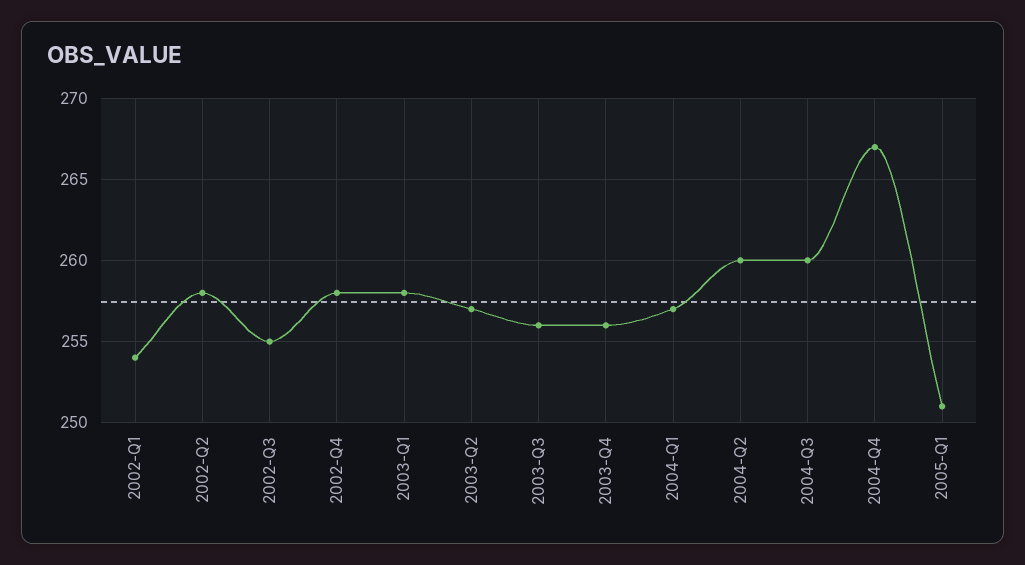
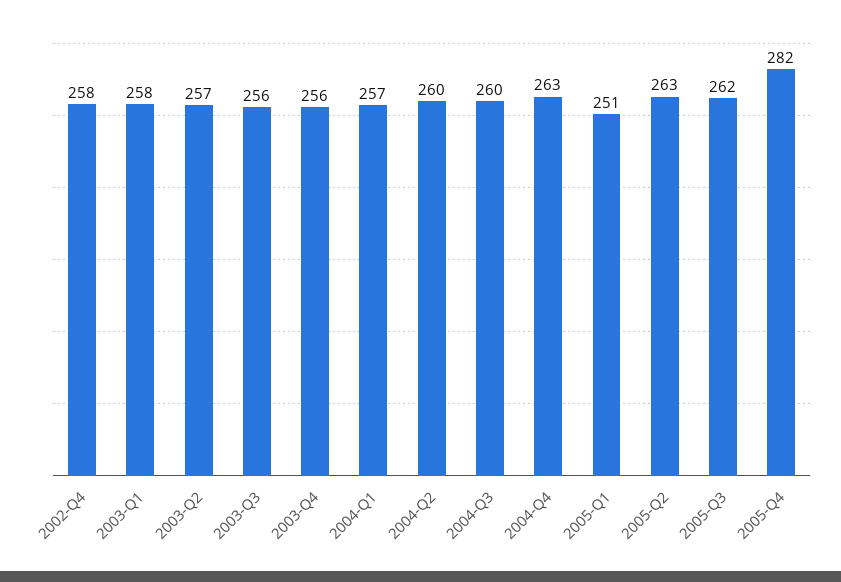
2002-Q1: 254 -> none
2002-Q2: 258 -> none
2002-Q3: 255 -> none
2004-Q4: 267 -> 263
2005-Q2: none -> 263
2005-Q3: none -> 262
2005-Q4: none -> 282

